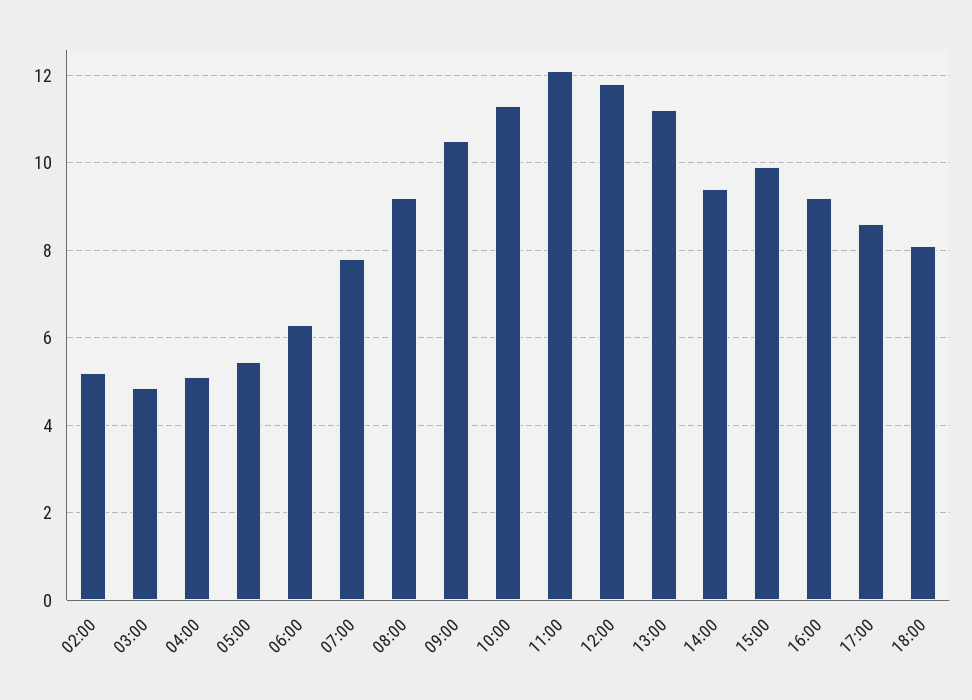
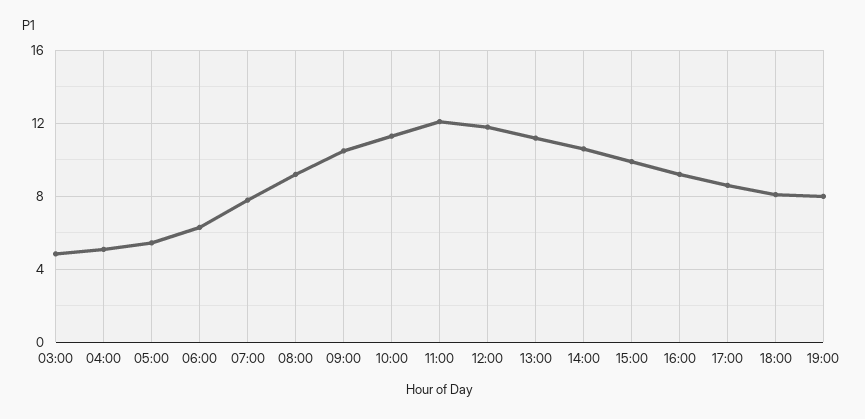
02:00: 5.2 -> none
14:00: 9.4 -> 10.5
19:00: none -> 8

